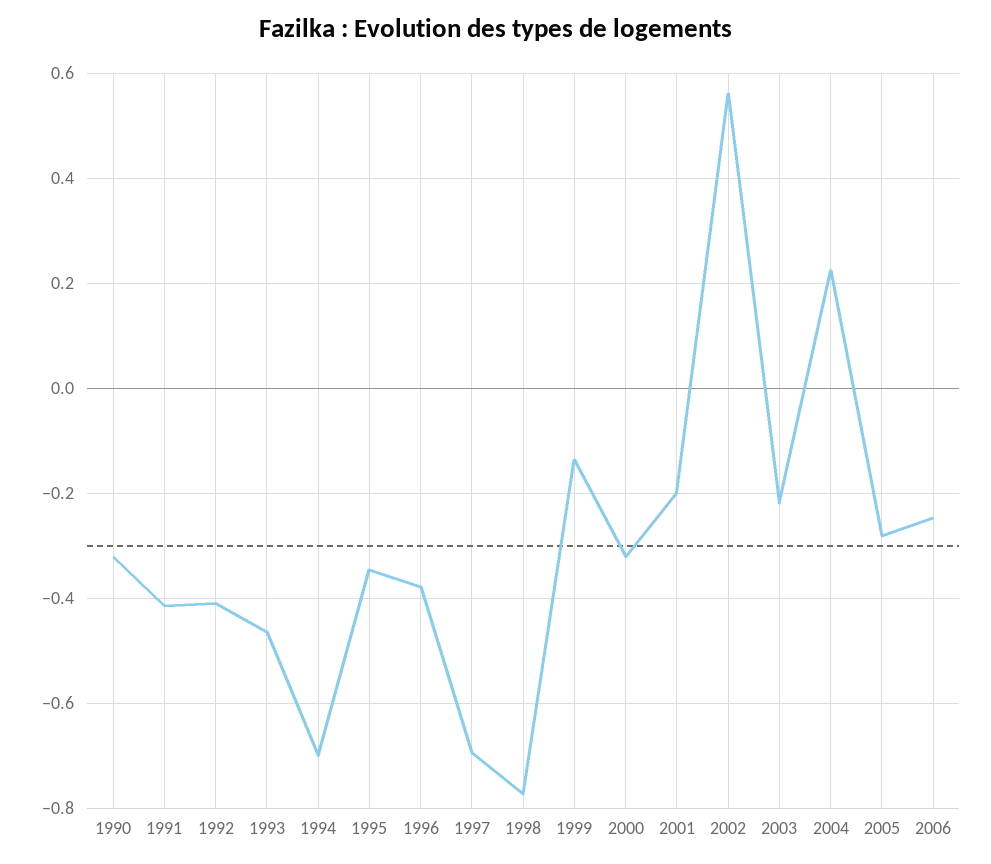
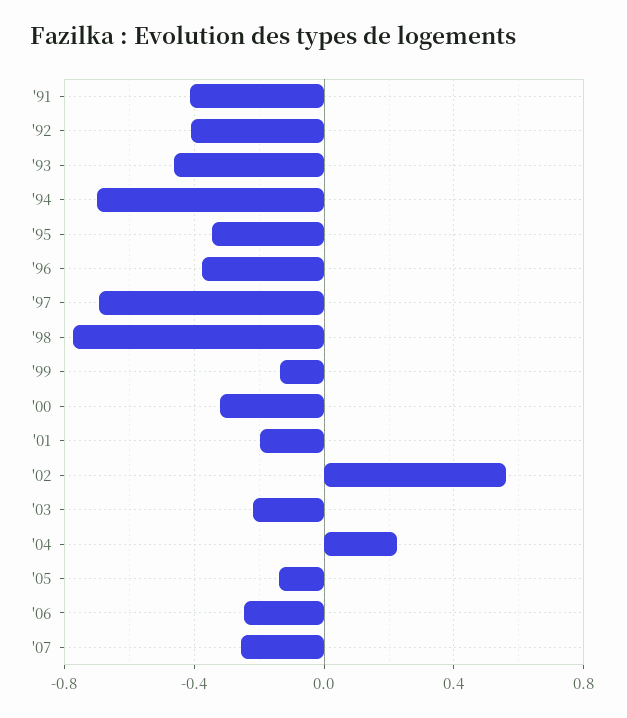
1990: -0.32 -> none
2005: -0.28 -> -0.15
'07: none -> -0.25

